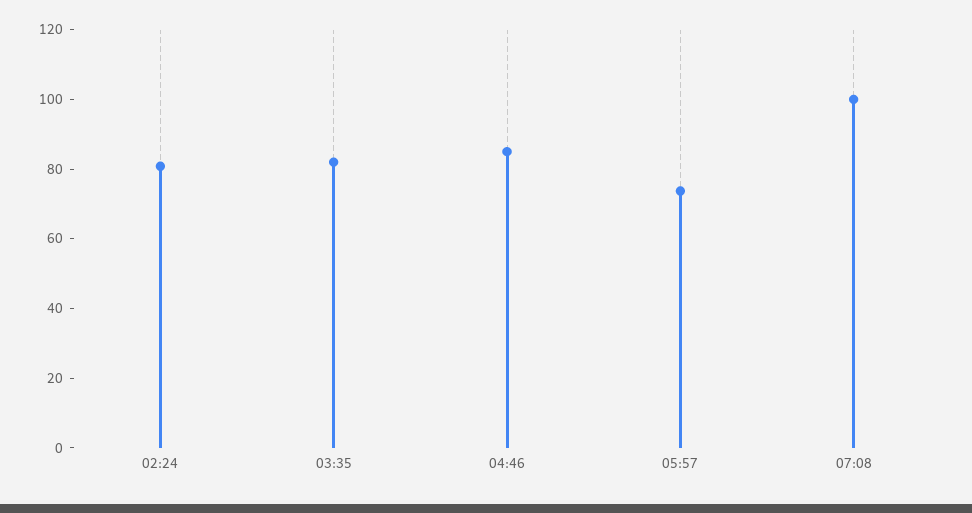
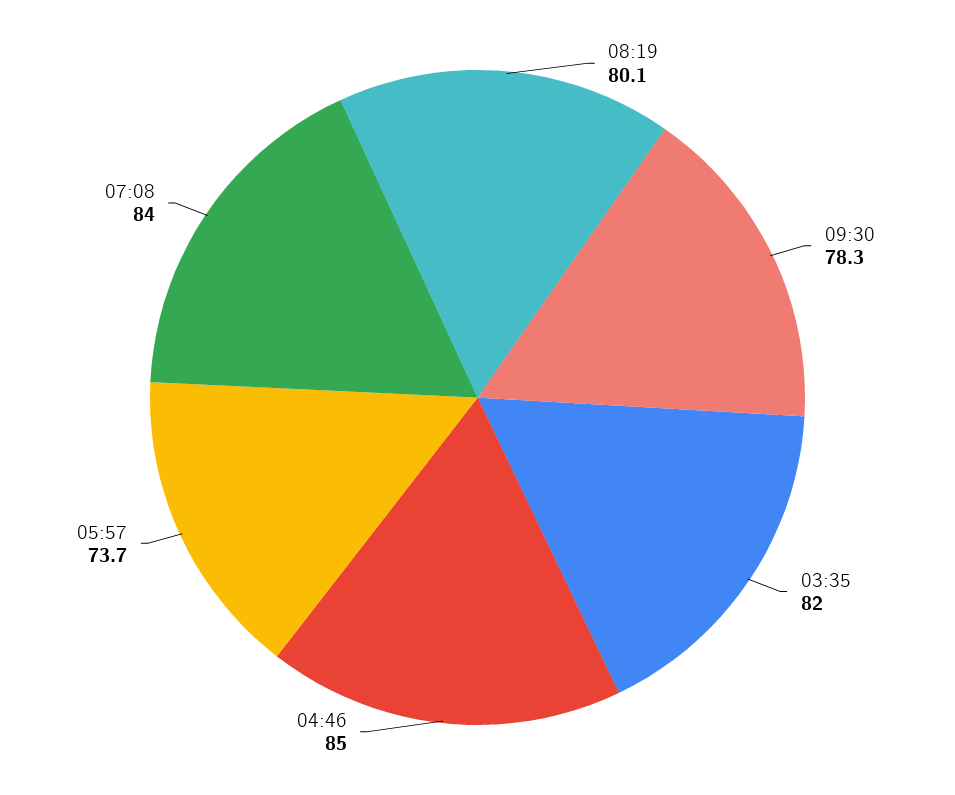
02:24: 80 -> none
07:08: 100 -> 84
08:19: none -> 80.1
09:30: none -> 78.3

